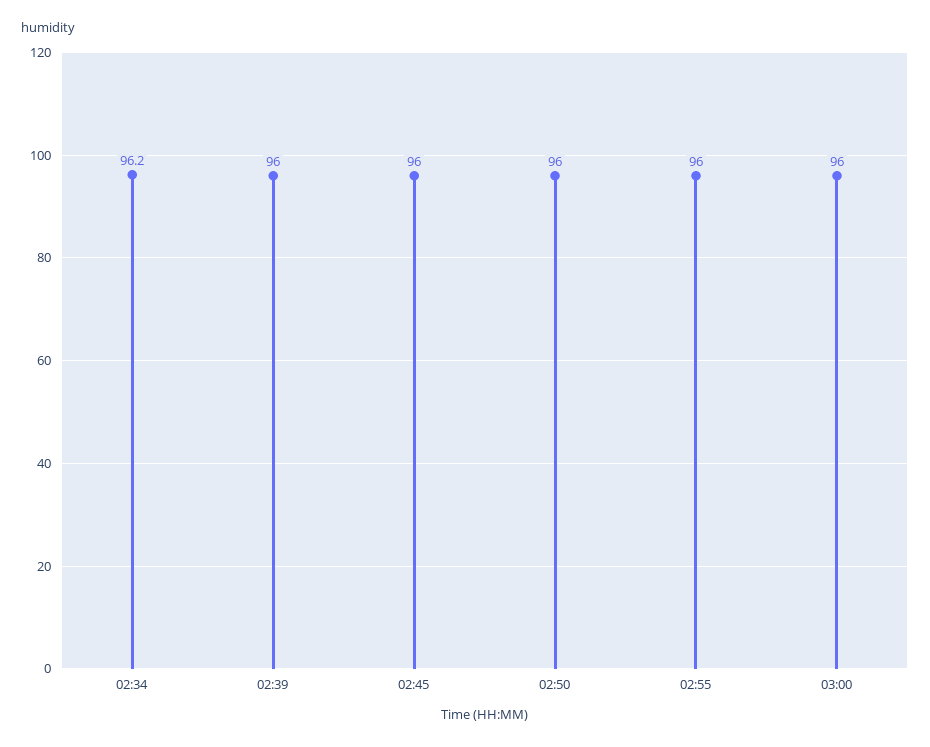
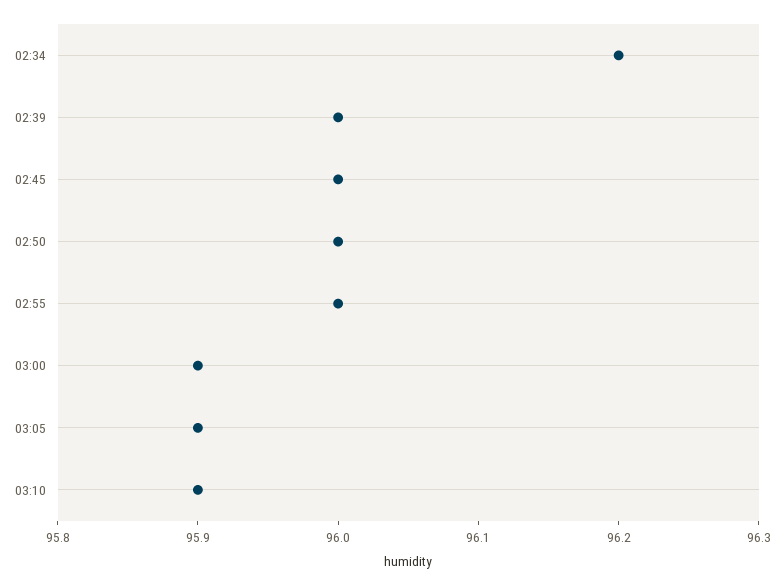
03:00: 96 -> 95.9
03:05: none -> 95.9
03:10: none -> 95.9

